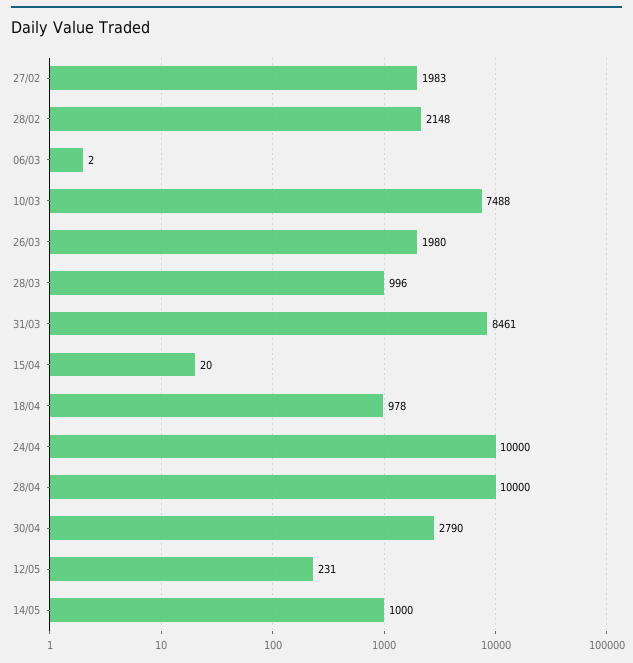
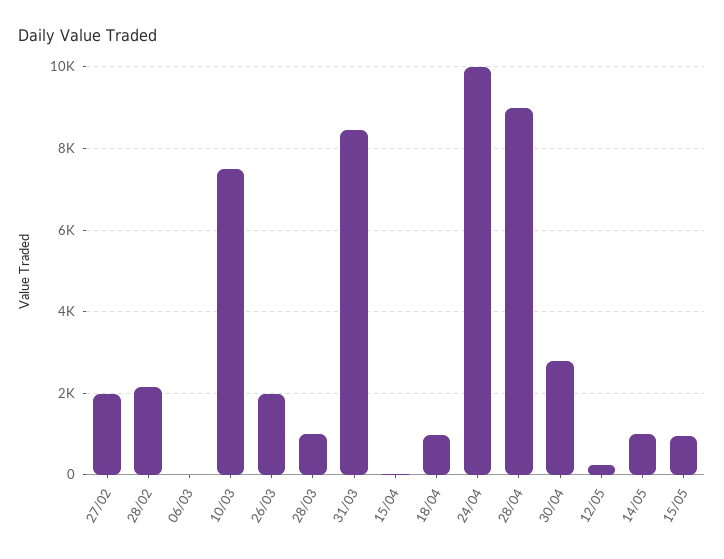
28/04: 10000 -> 9000
15/05: none -> 1000

